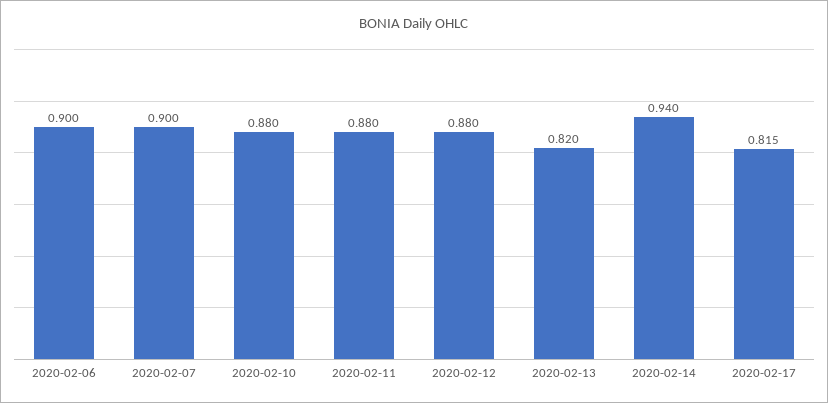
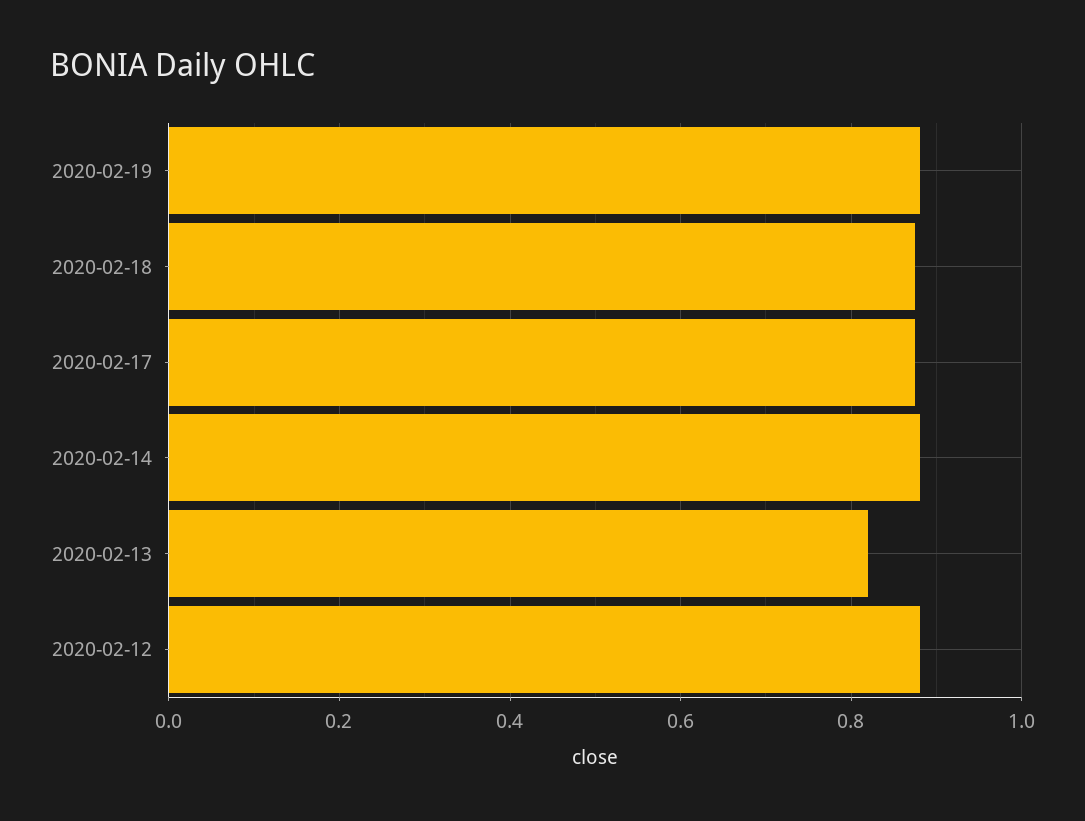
2020-02-06: 0.9 -> none
2020-02-07: 0.9 -> none
2020-02-10: 0.88 -> none
2020-02-11: 0.88 -> none
2020-02-14: 0.94 -> 0.88
2020-02-17: 0.815 -> 0.88
2020-02-19: none -> 0.88
2020-02-18: none -> 0.88

